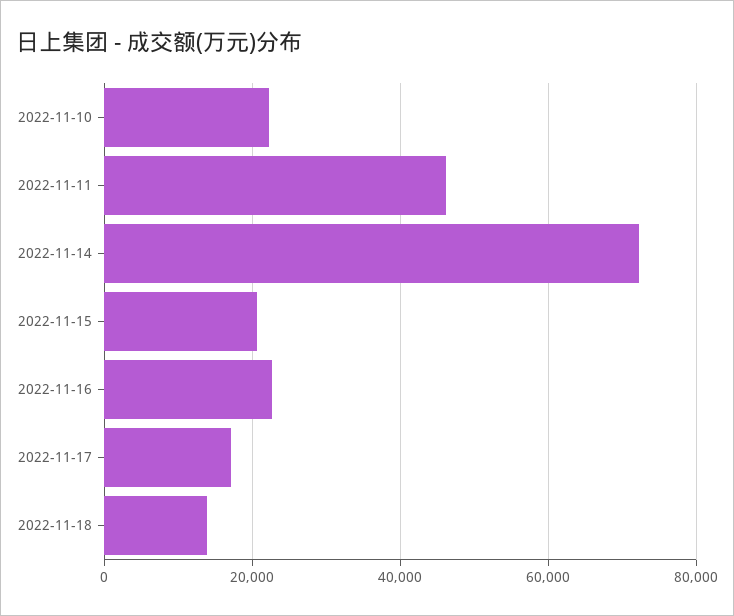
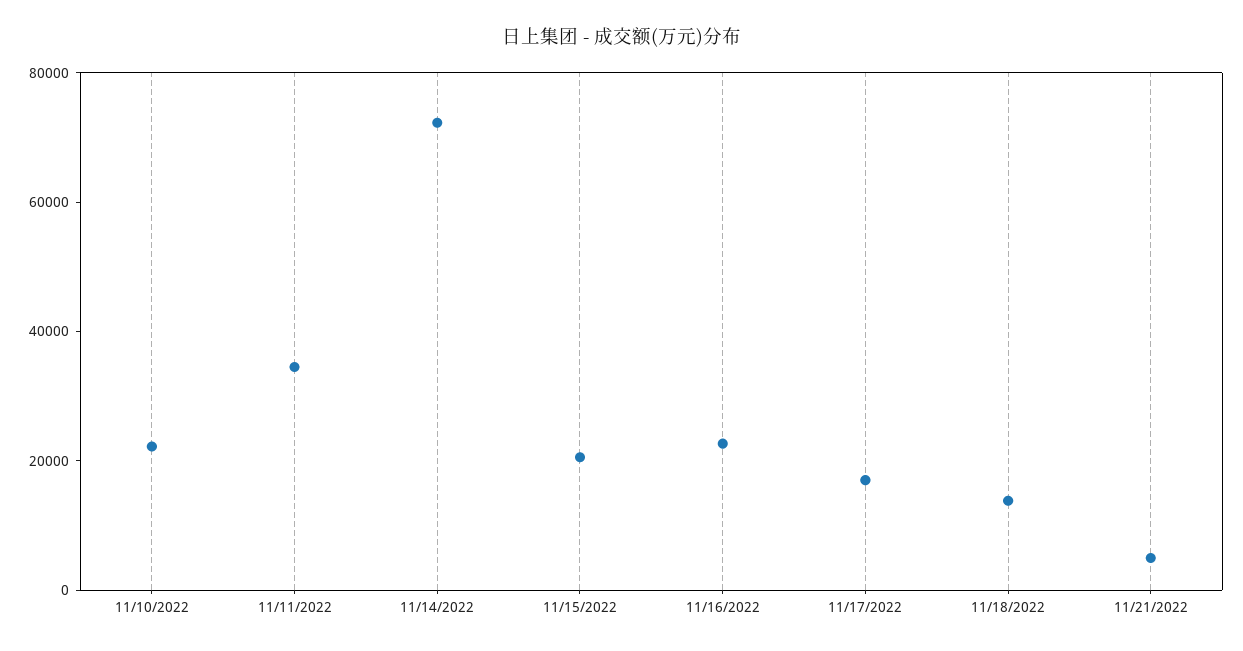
2022-11-11: 46000 -> 35000
11/21/2022: none -> 5000

